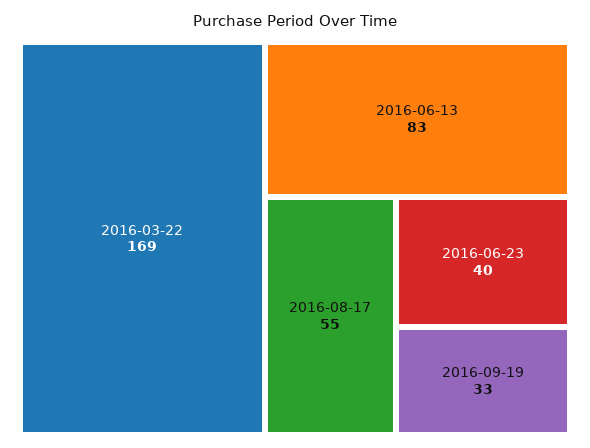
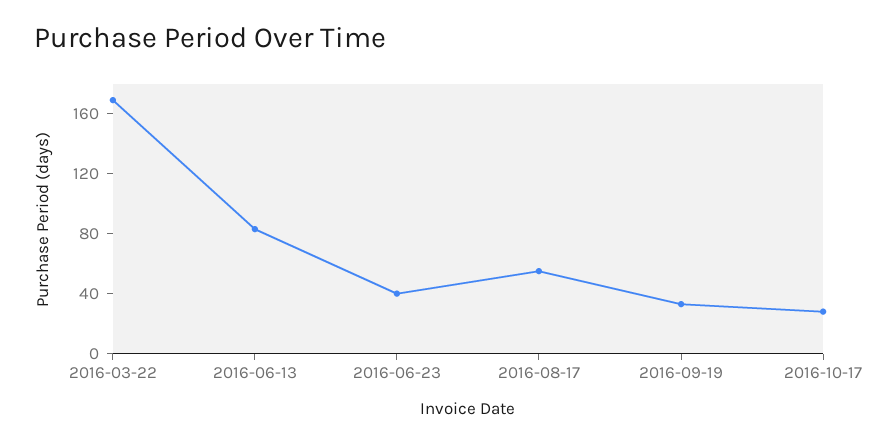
2016-10-17: none -> 30

